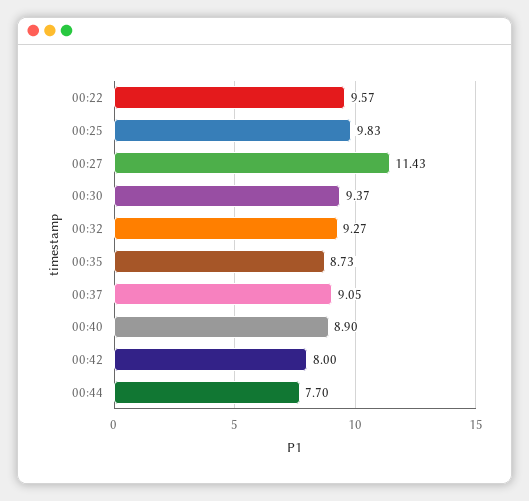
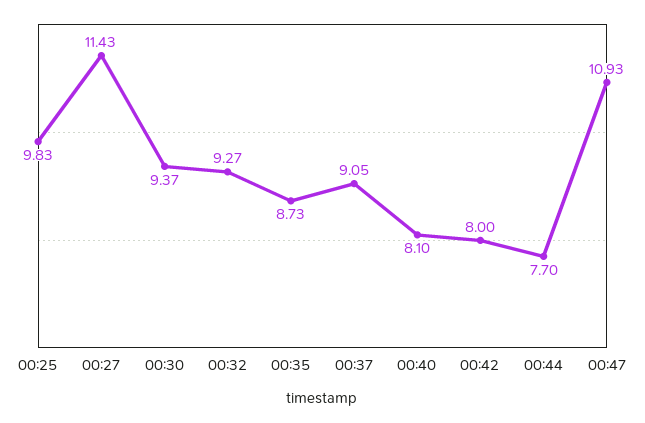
00:22: 9.57 -> none
00:40: 8.9 -> 8.1
00:47: none -> 10.93

